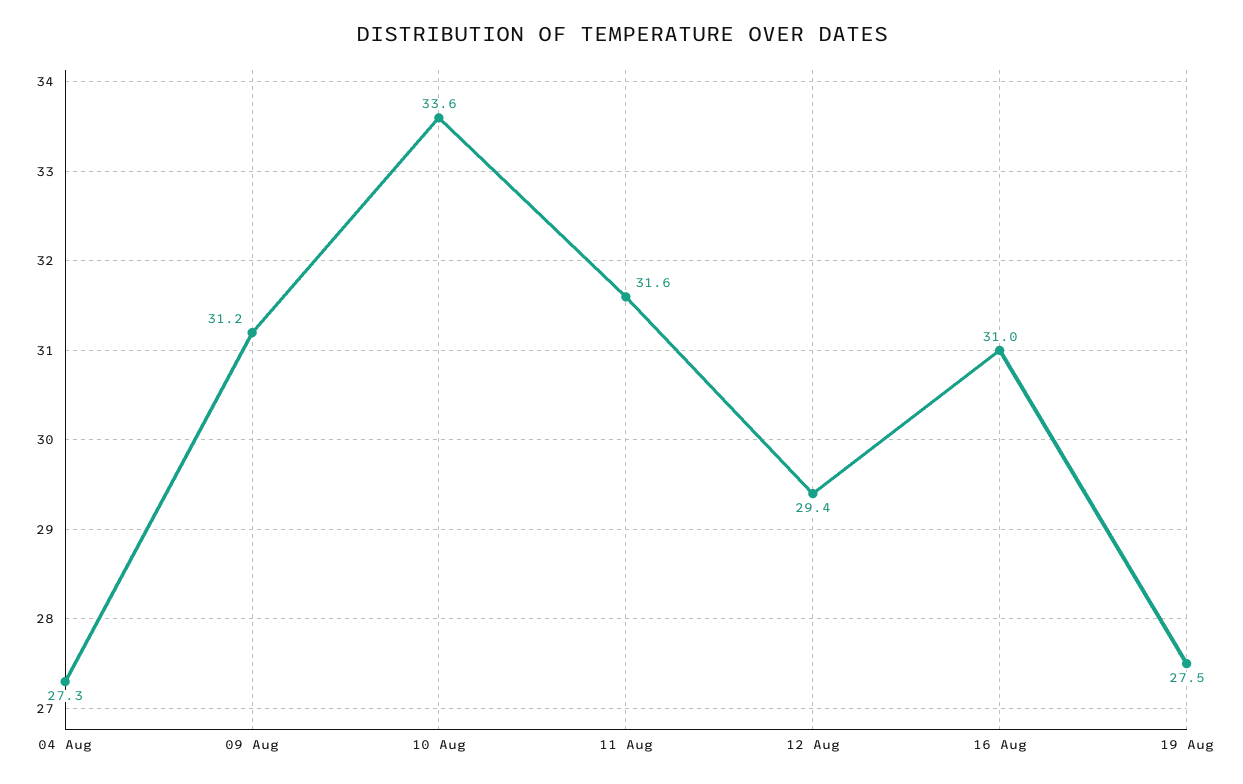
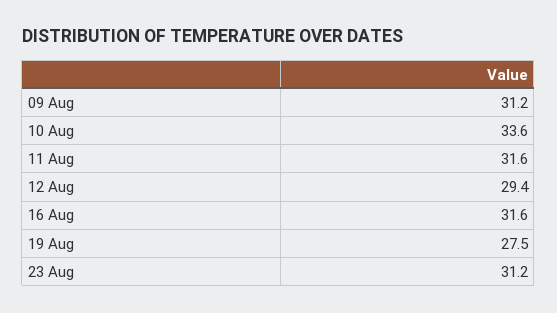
04 Aug: 27.3 -> none
16 Aug: 31 -> 31.6
23 Aug: none -> 31.2

